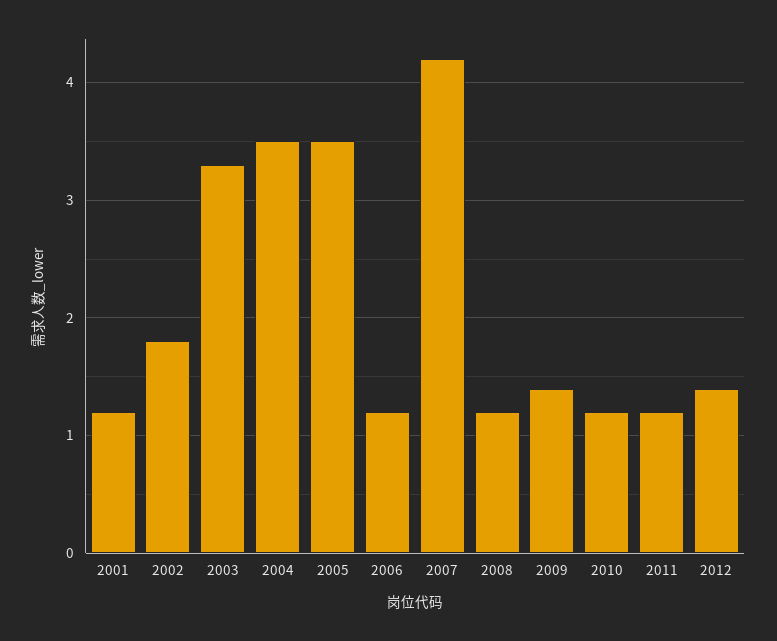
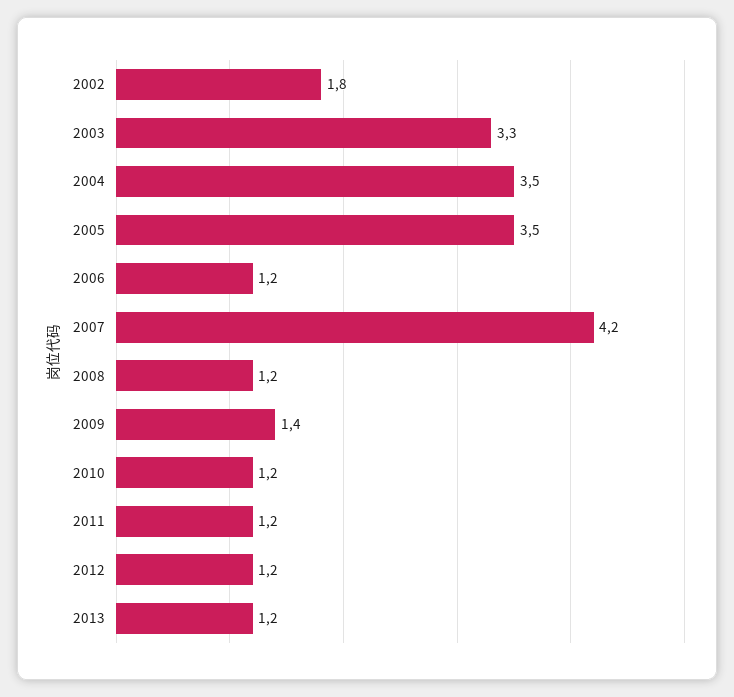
2001: 1.2 -> none
2012: 1.4 -> 1.2
2013: none -> 1.2

